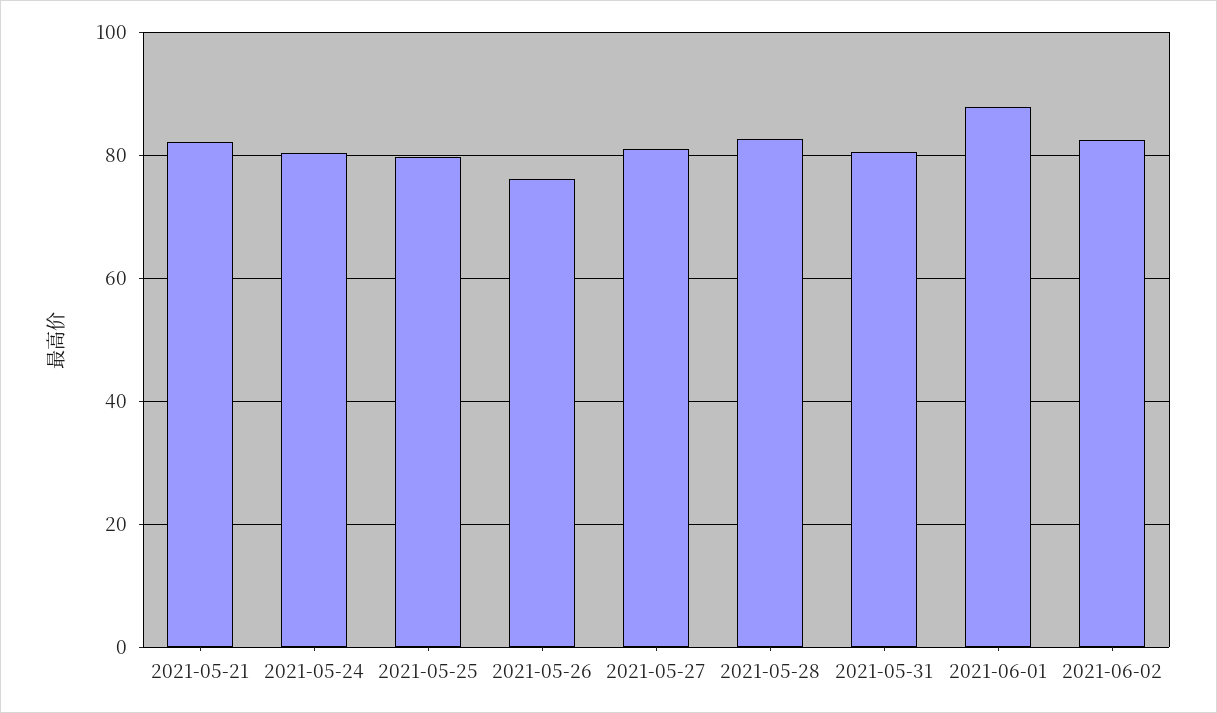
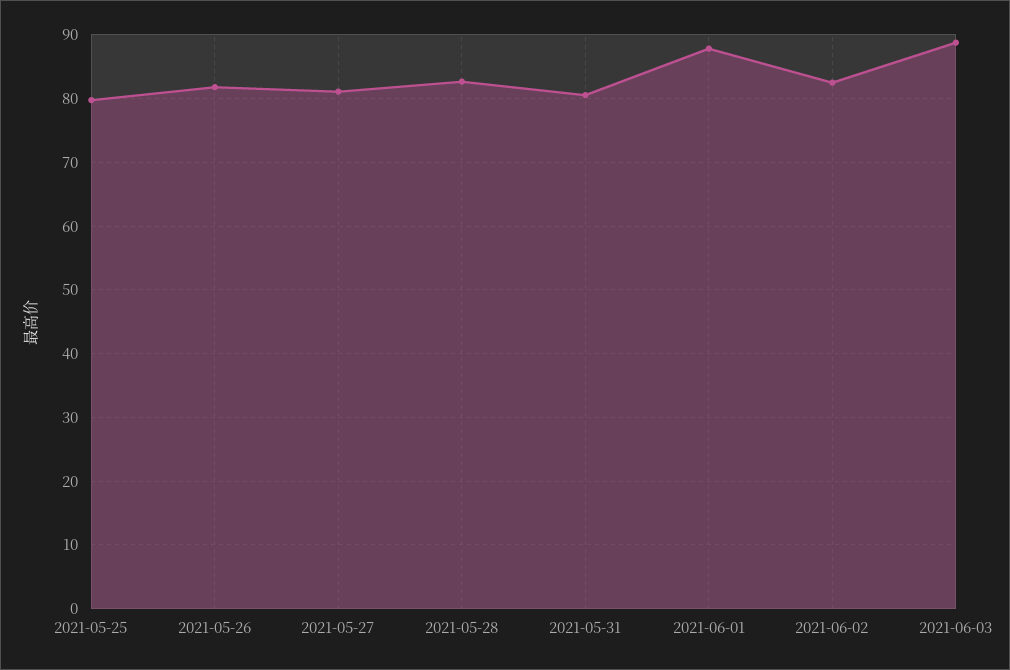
2021-05-21: 82 -> none
2021-05-24: 80 -> none
2021-05-26: 76 -> 82
2021-06-03: none -> 89

